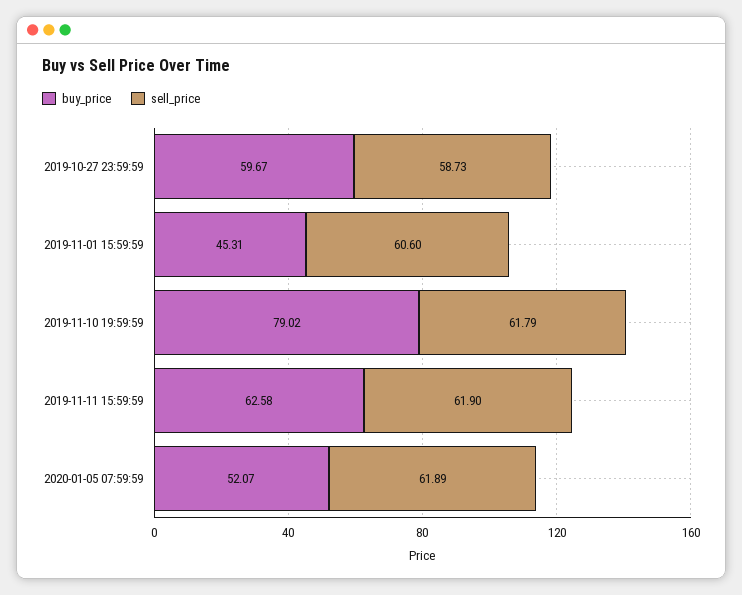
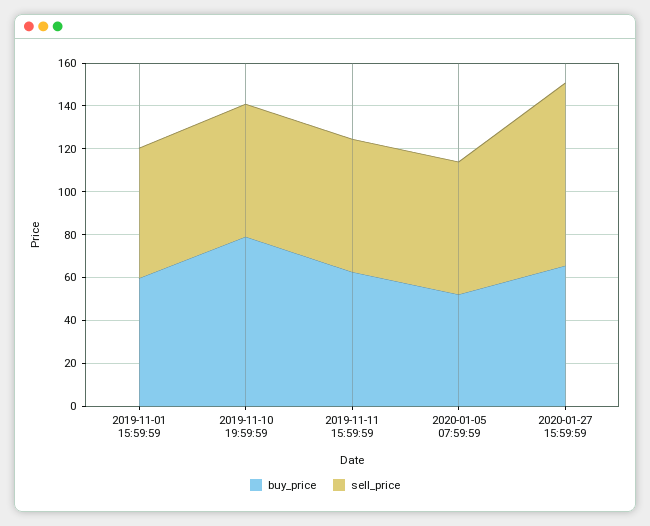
buy_price, 2019-10-27 23:59:59: 59.67 -> none
sell_price, 2019-10-27 23:59:59: 58.73 -> none
buy_price, 2019-11-01 15:59:59: 45.31 -> 60
buy_price, 2020-01-27 15:59:59: none -> 65
sell_price, 2020-01-27 15:59:59: none -> 85

